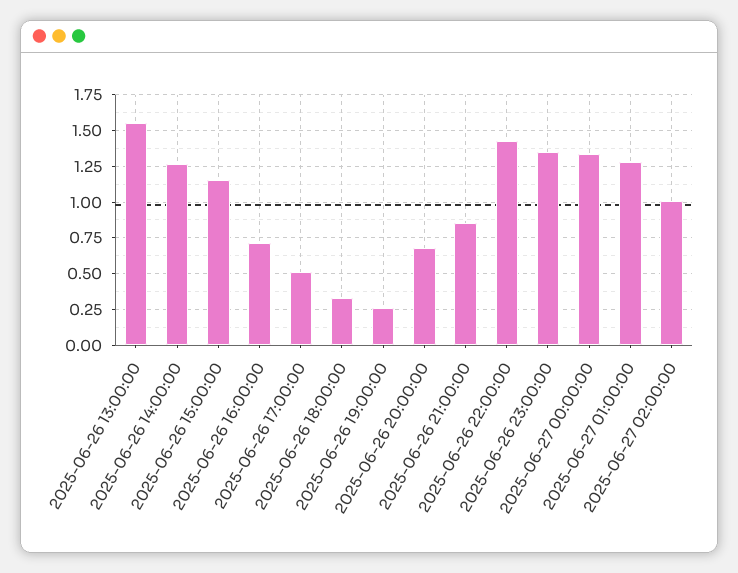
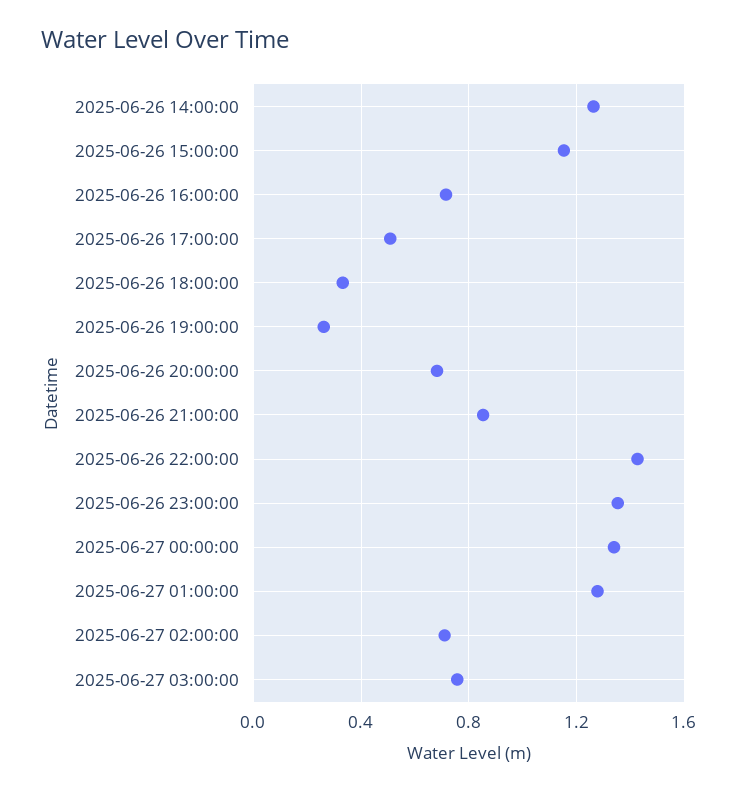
2025-06-26 13:00:00: 1.55 -> none
2025-06-27 02:00:00: 1 -> 0.7
2025-06-27 03:00:00: none -> 0.75

